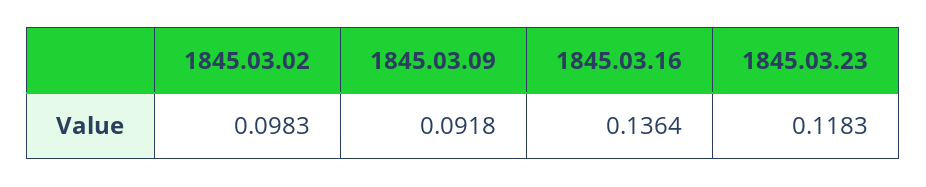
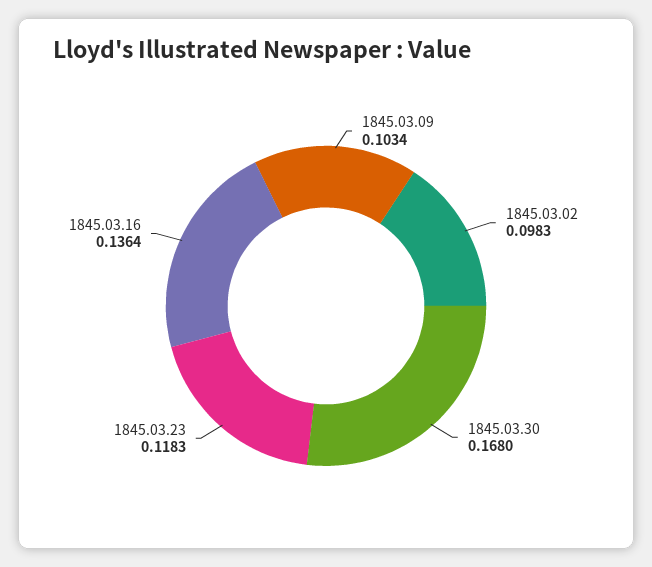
1845.03.09: 0.0918 -> 0.1034
1845.03.30: none -> 0.168

